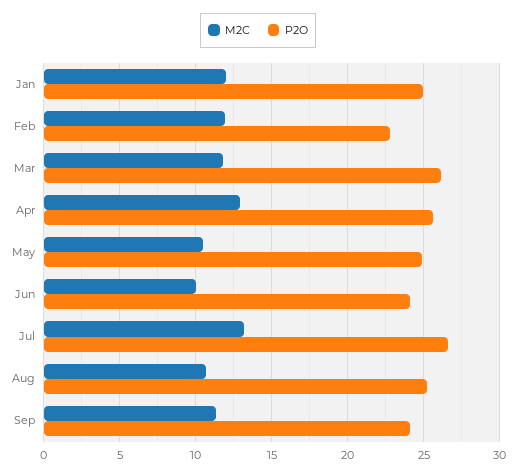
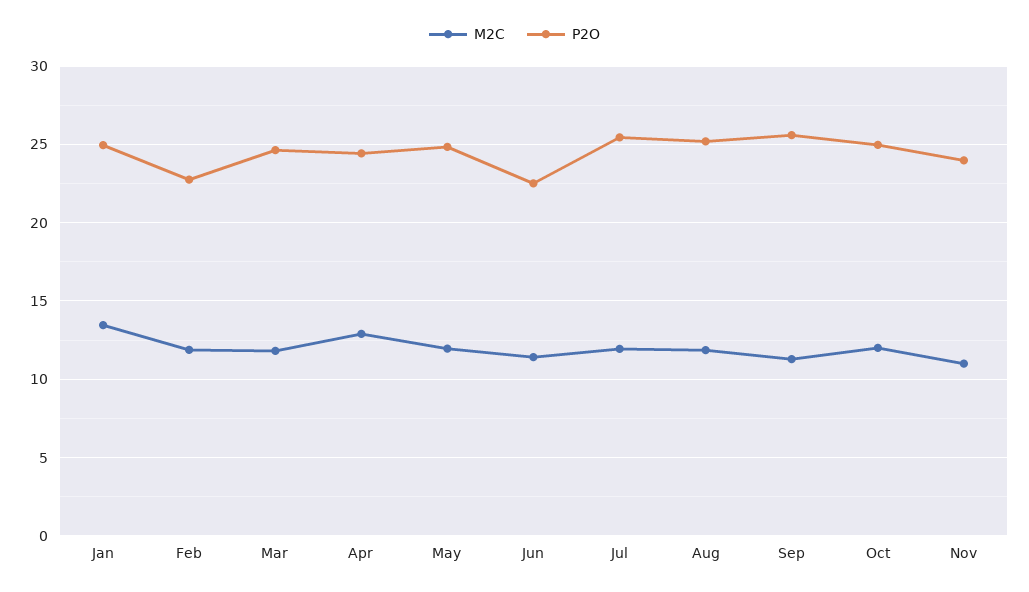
M2C, Jan: 12 -> 13.5
P2O, Mar: 26 -> 24.5
P2O, Apr: 25.5 -> 24.5
M2C, May: 10.5 -> 12
M2C, Jun: 10 -> 11.5
P2O, Jun: 24 -> 22.5
M2C, Jul: 13 -> 12
P2O, Jul: 26.5 -> 25.5
M2C, Aug: 10.5 -> 12
P2O, Sep: 24 -> 25.5
M2C, Oct: none -> 12
P2O, Oct: none -> 25
M2C, Nov: none -> 11
P2O, Nov: none -> 24

